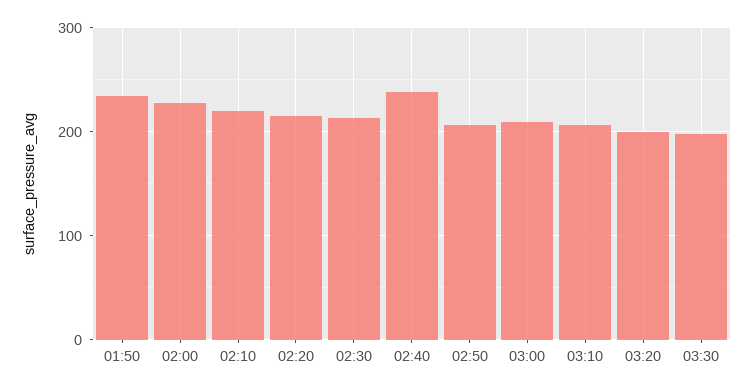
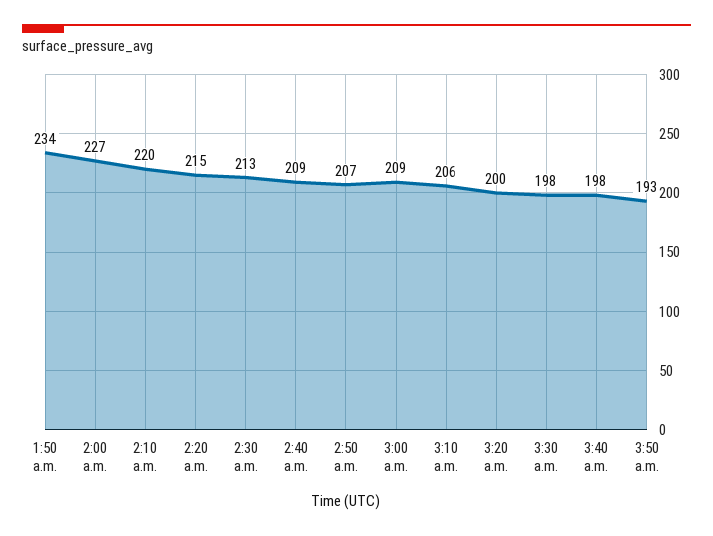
02:40: 240 -> 209
3:40 a.m.: none -> 198
3:50 a.m.: none -> 193

